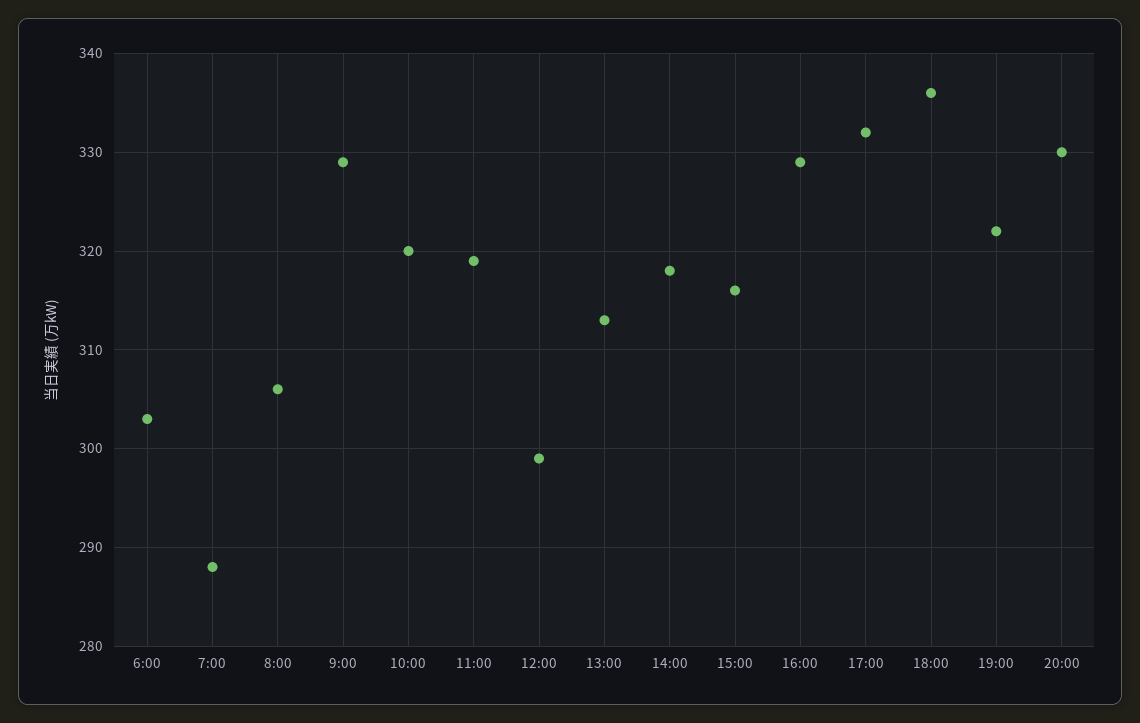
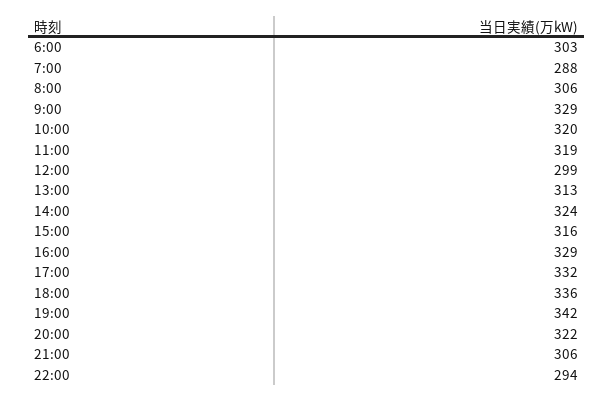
14:00: 318 -> 324
19:00: 322 -> 342
20:00: 330 -> 322
21:00: none -> 306
22:00: none -> 294

